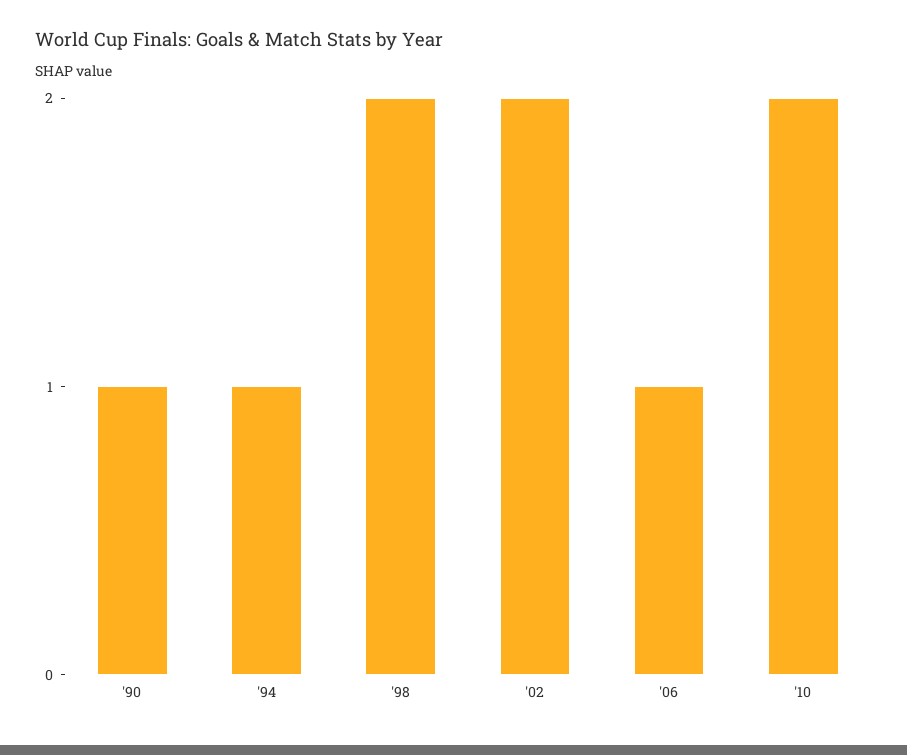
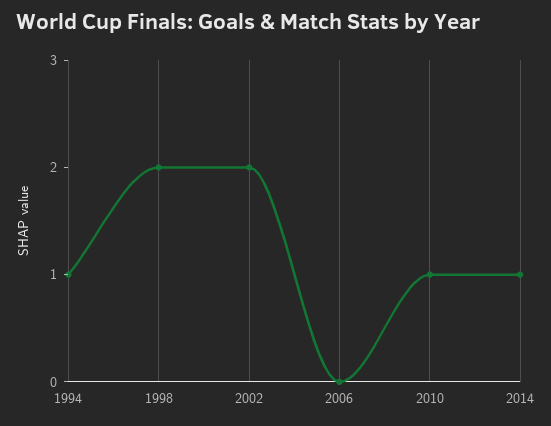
'90: 1 -> none
'06: 1 -> 0
'10: 2 -> 1
2014: none -> 1

